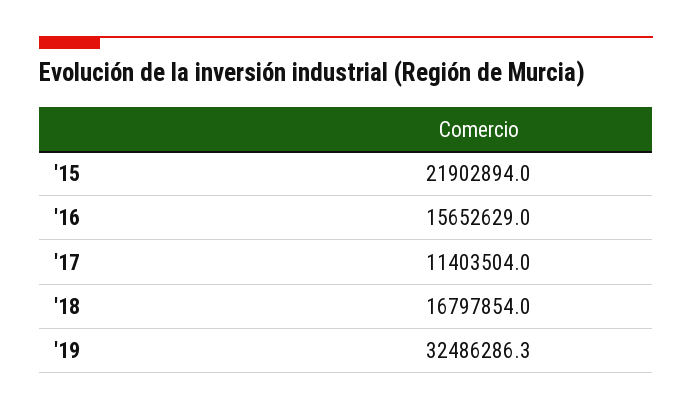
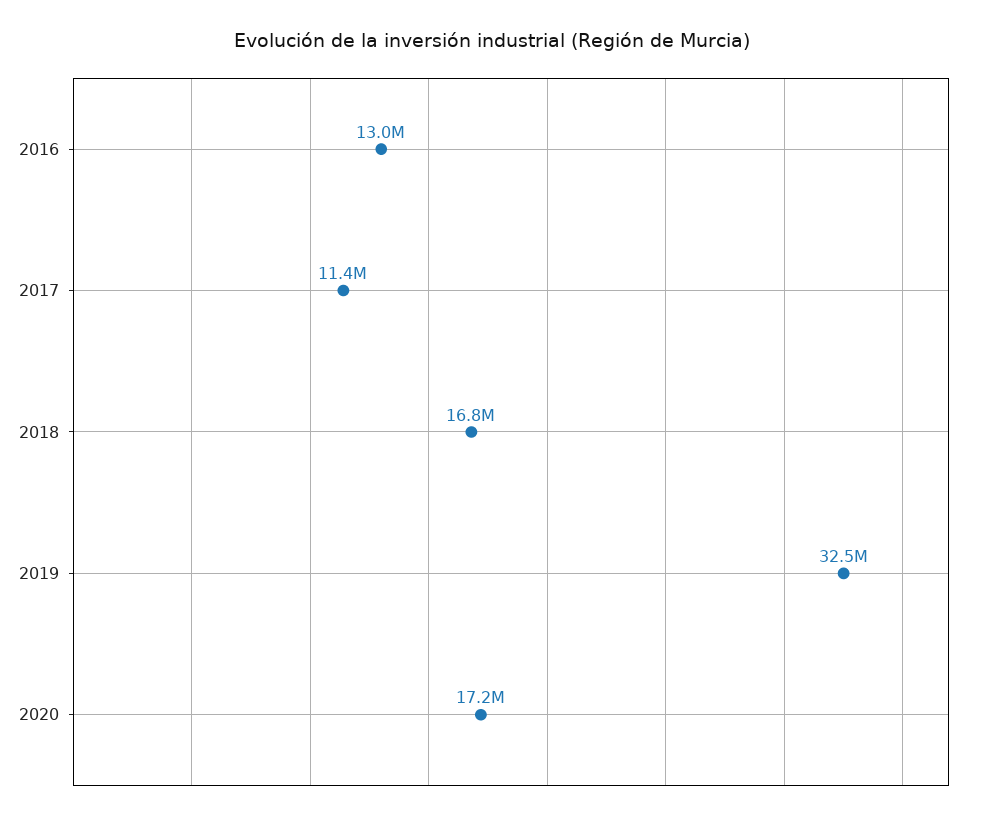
'15: 21902894 -> none
'16: 15652629 -> 13000000
2020: none -> 17200000

